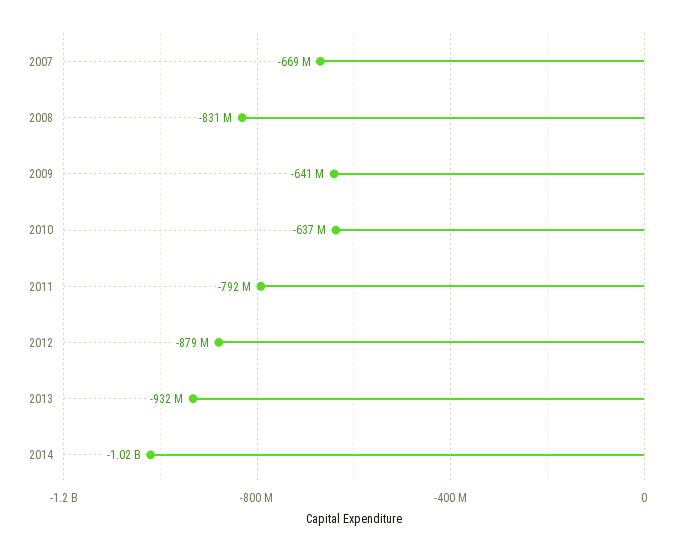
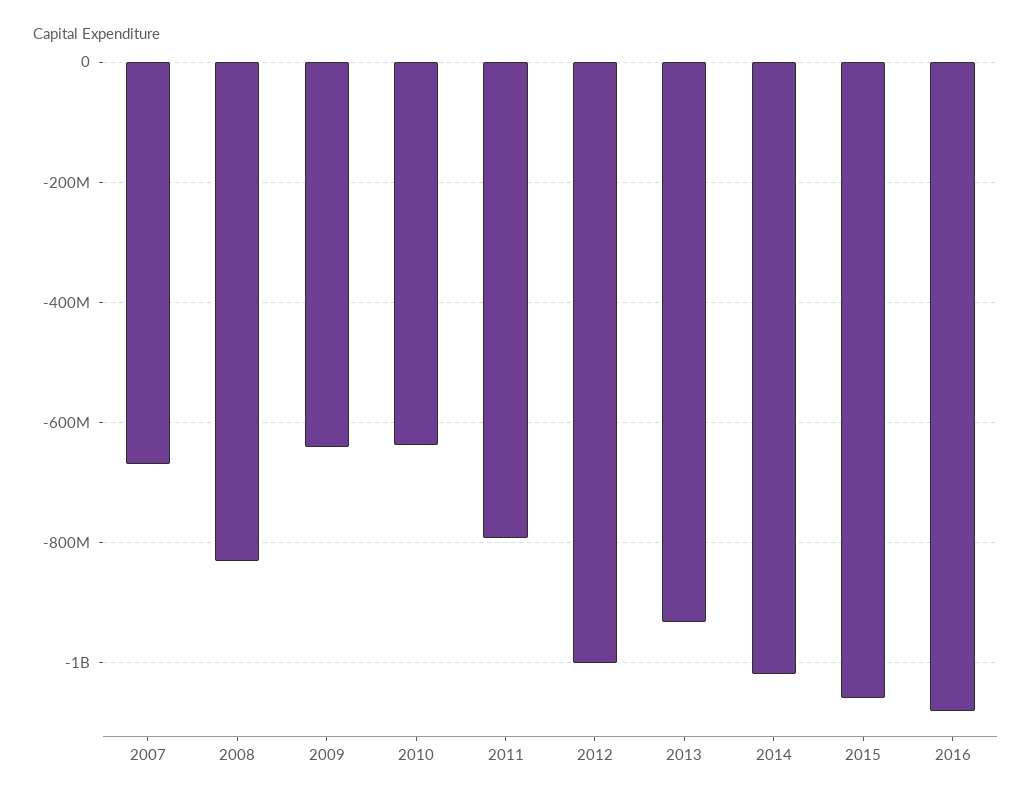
2012: -879000000 -> -1000000000
2015: none -> -1060000000
2016: none -> -1080000000

